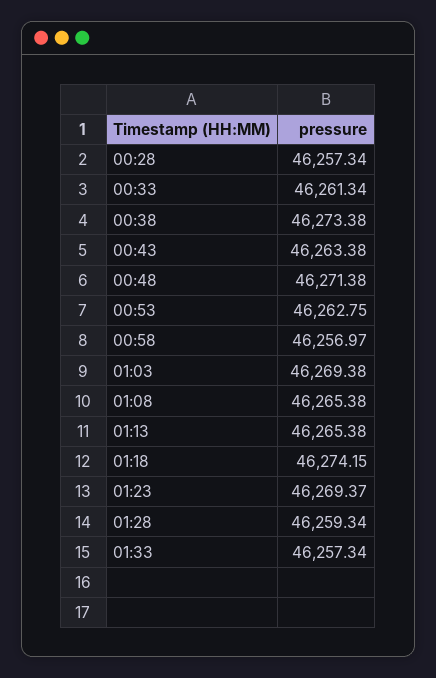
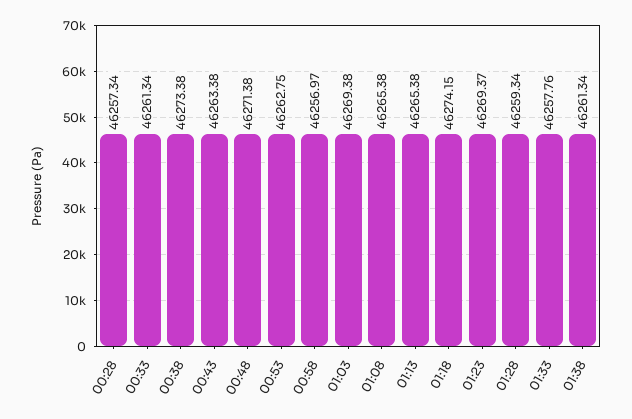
01:33: 46257.34 -> 46257.76
01:38: none -> 46261.34

